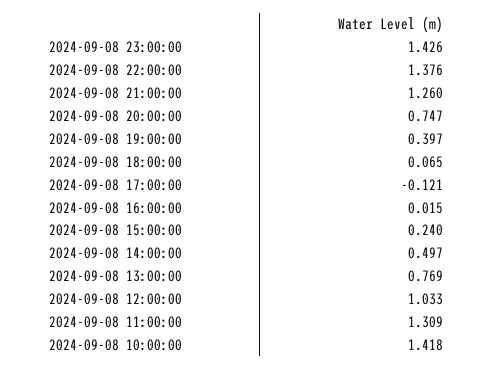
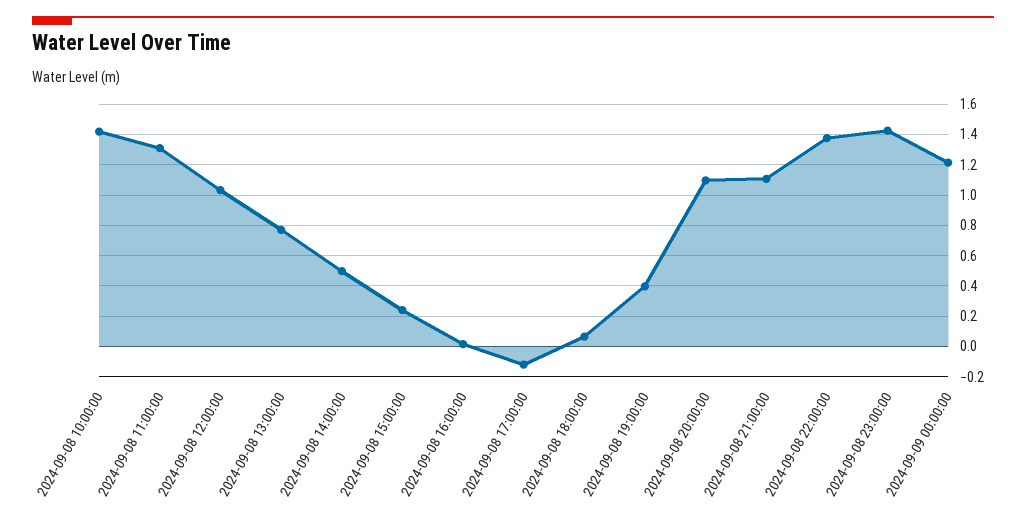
2024-09-08 21:00:00: 1.26 -> 1.1
2024-09-08 20:00:00: 0.747 -> 1.1
2024-09-09 00:00:00: none -> 1.2

